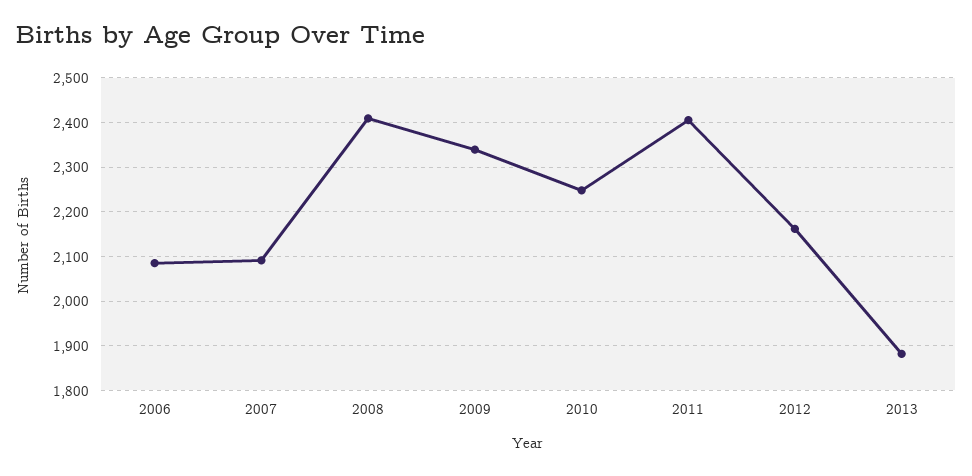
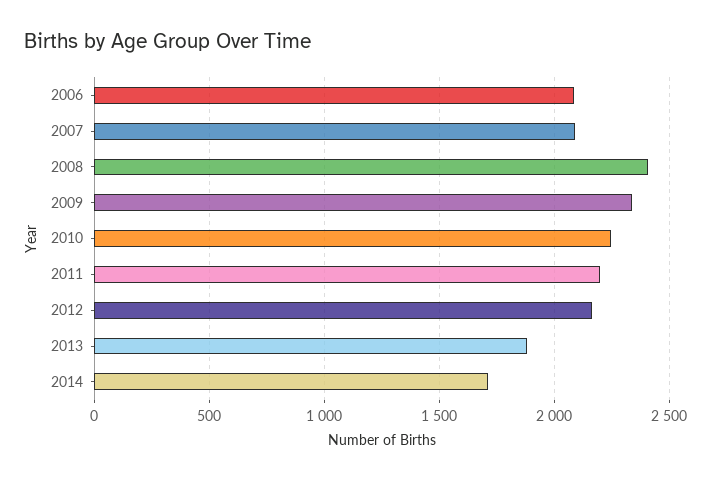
2011: 2400 -> 2200
2014: none -> 1700

